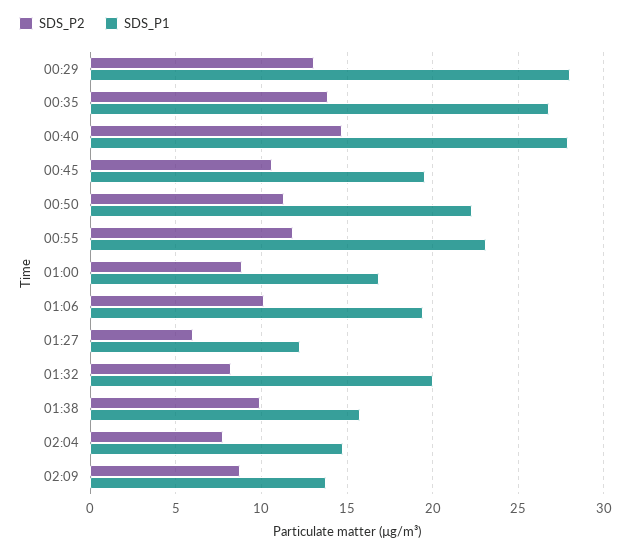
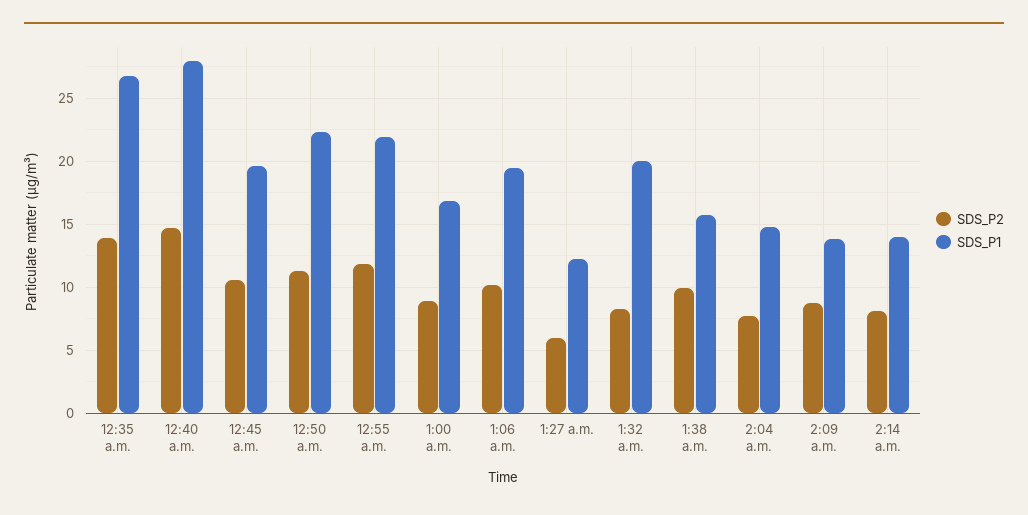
SDS_P2, 00:29: 13 -> none
SDS_P1, 00:29: 28 -> none
SDS_P1, 00:55: 23 -> 22
SDS_P2, 2:14 a.m.: none -> 8
SDS_P1, 2:14 a.m.: none -> 14

